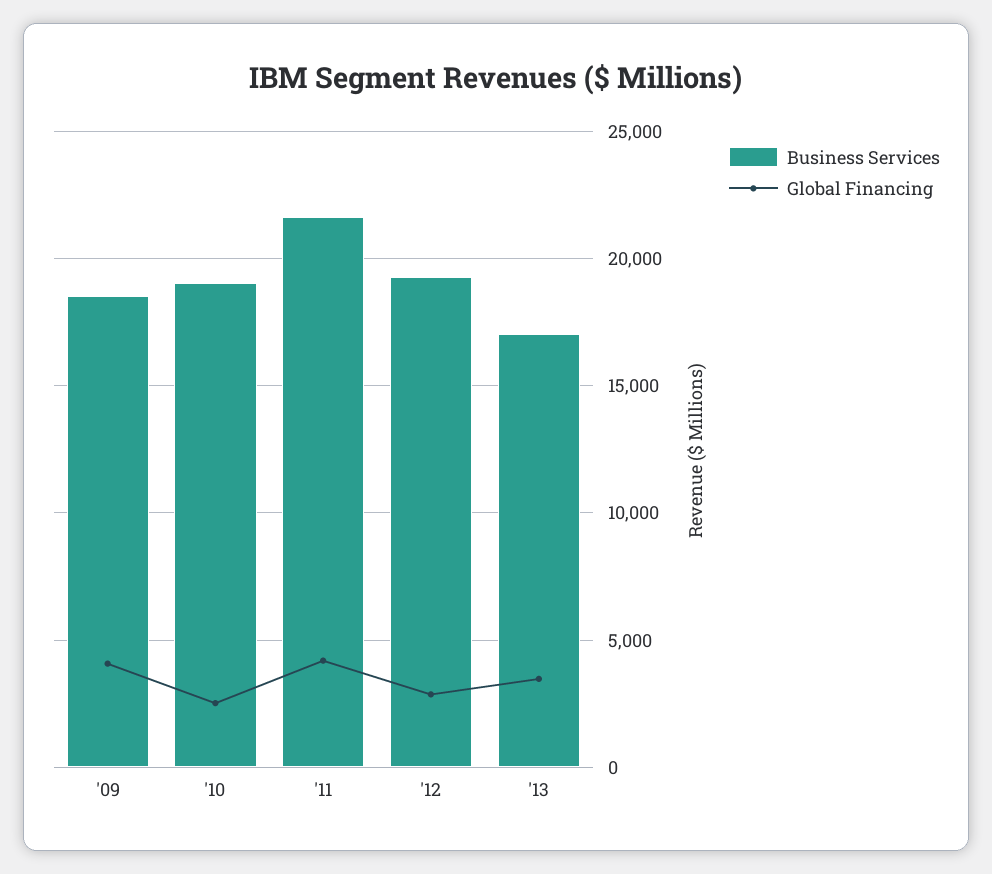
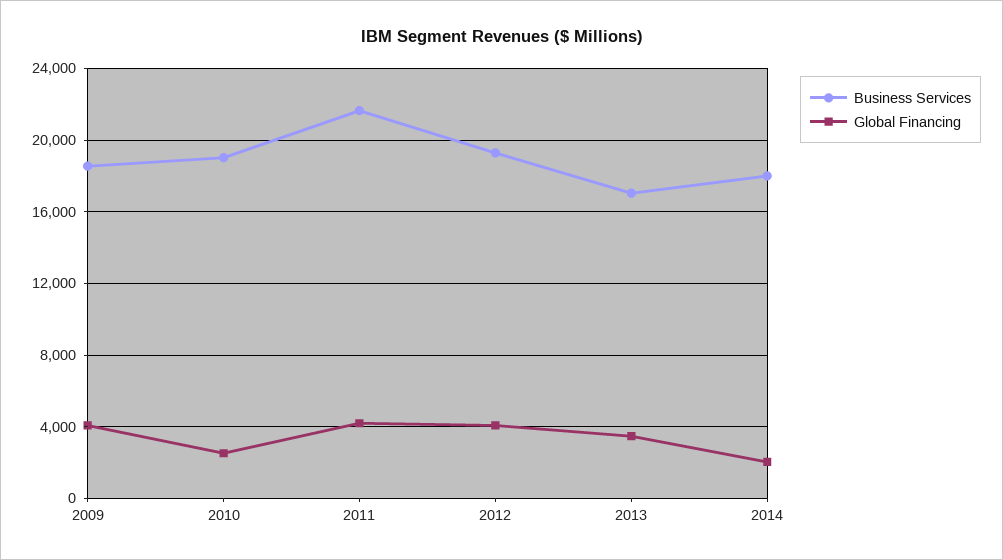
Global Financing, '12: 3000 -> 4000
Business Services, 2014: none -> 18000
Global Financing, 2014: none -> 2000

